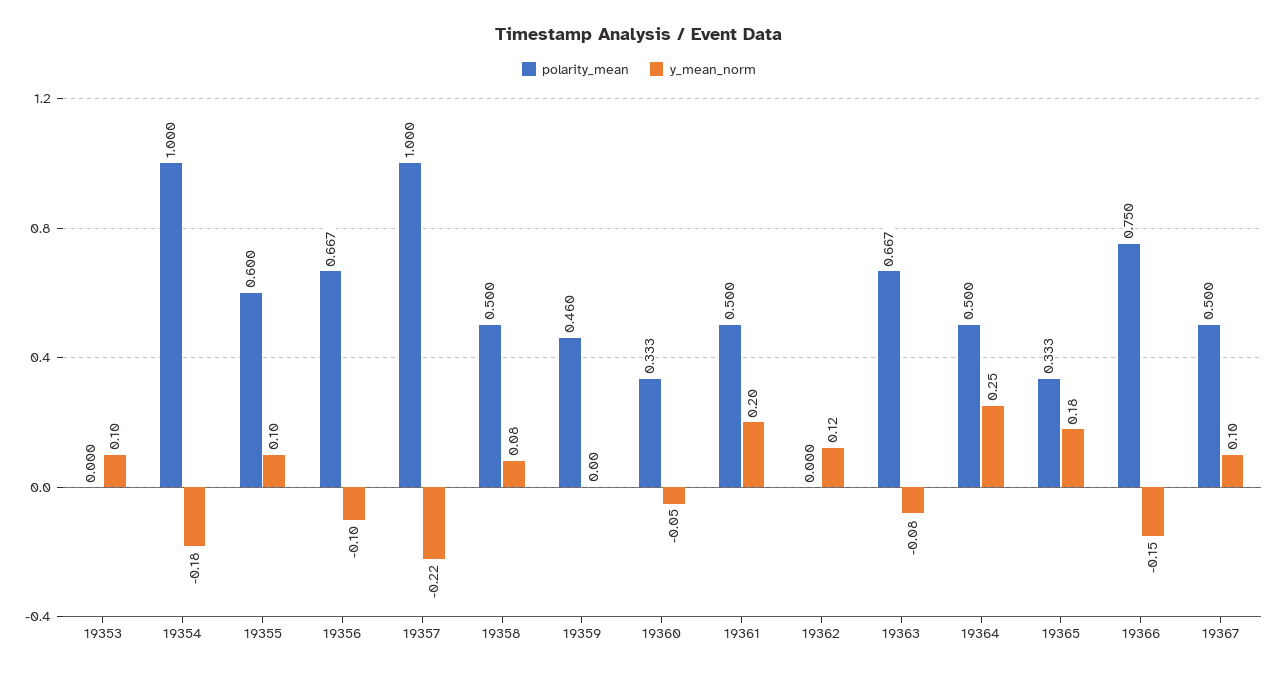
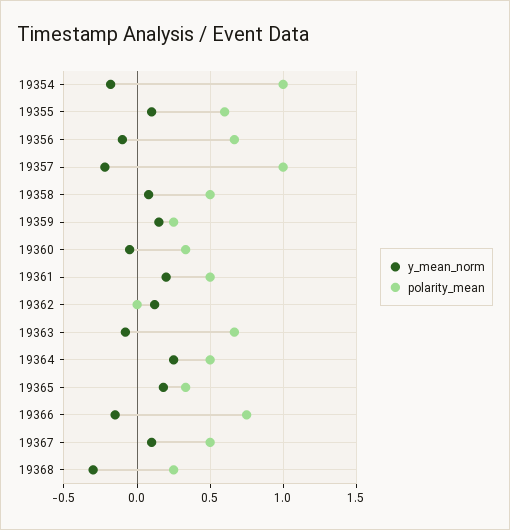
polarity_mean, 19353: 0 -> none
y_mean_norm, 19353: 0.1 -> none
polarity_mean, 19359: 0.46 -> 0.25
y_mean_norm, 19359: 0 -> 0.15
y_mean_norm, 19368: none -> -0.3
polarity_mean, 19368: none -> 0.25

